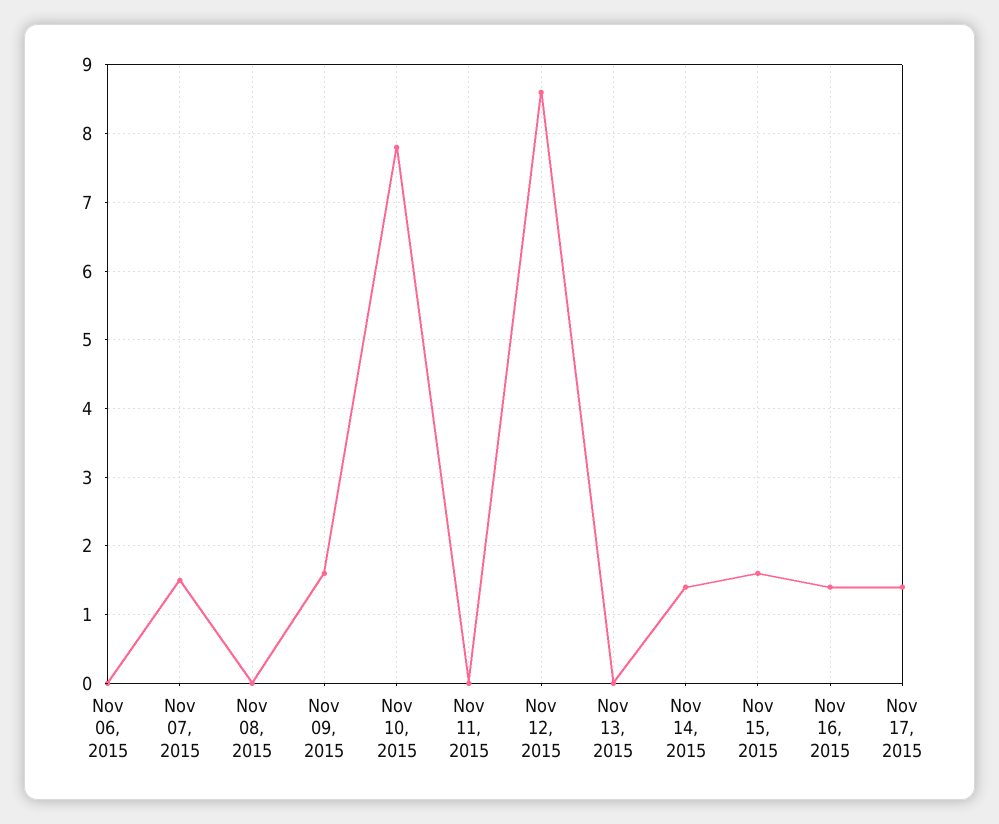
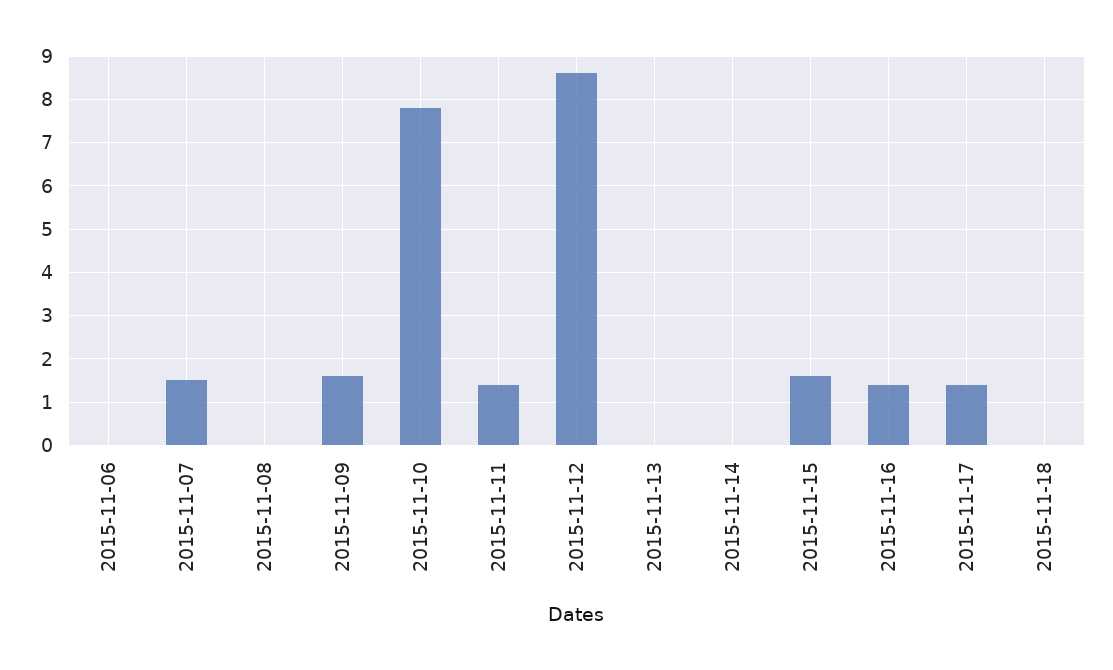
Nov 11, 2015: 0 -> 1.5
Nov 14, 2015: 1.4 -> 0
2015-11-18: none -> 0

